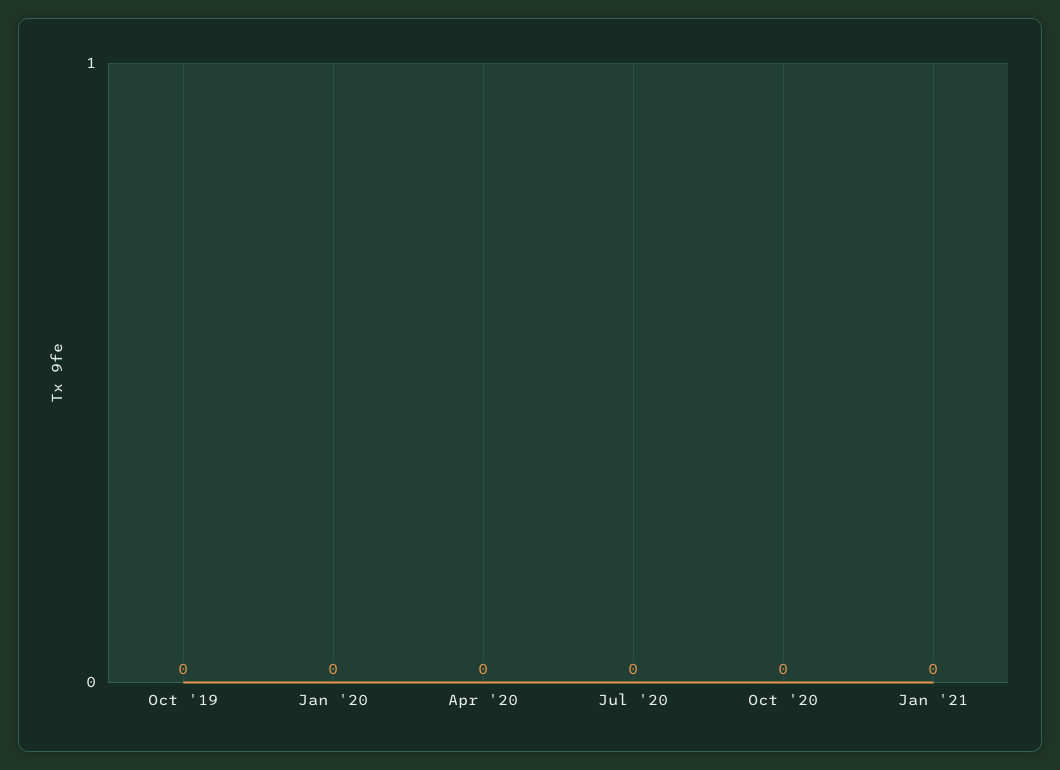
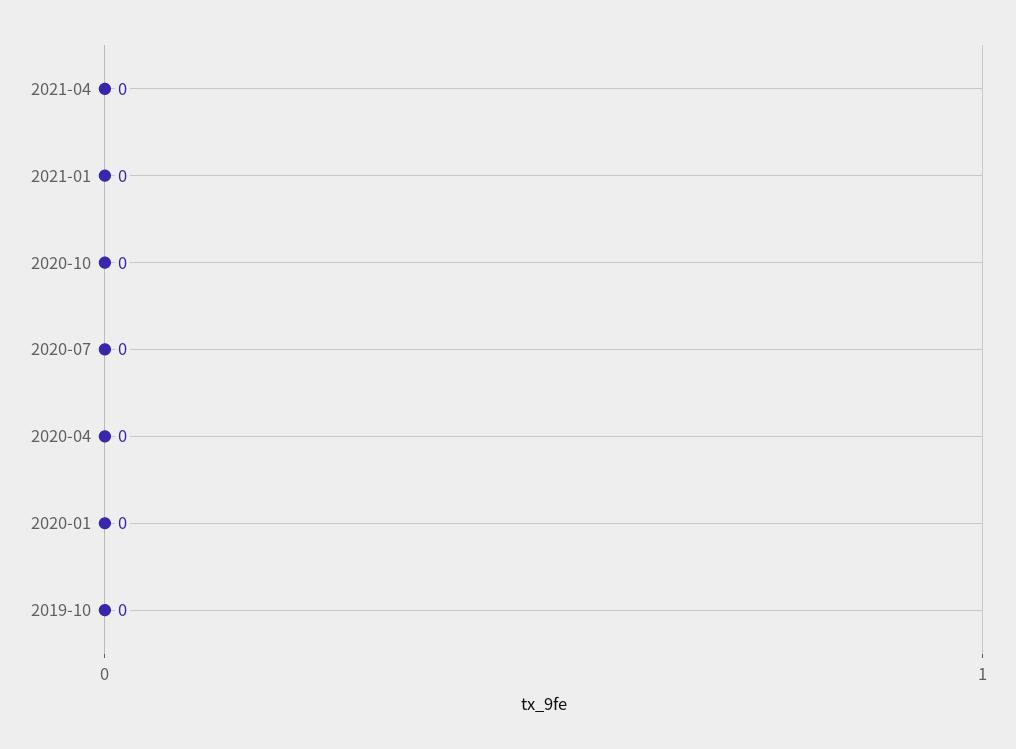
2021-04: none -> 0

